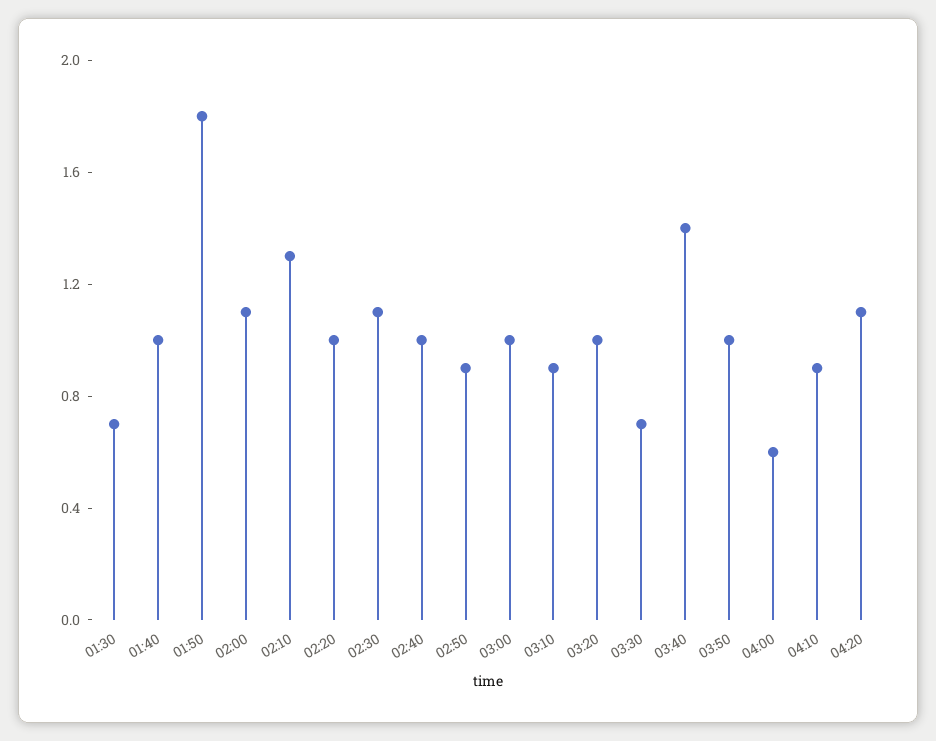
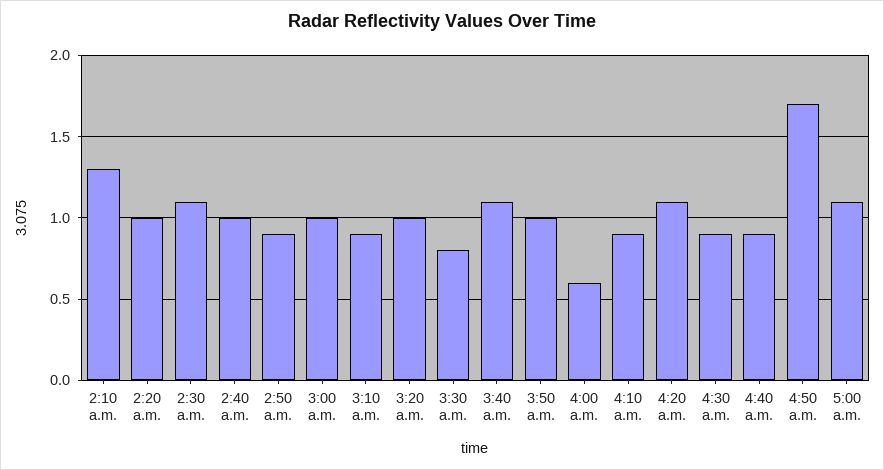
01:30: 0.7 -> none
01:40: 1 -> none
01:50: 1.8 -> none
02:00: 1.1 -> none
03:30: 0.7 -> 0.8
03:40: 1.4 -> 1.1
4:30 a.m.: none -> 0.9
4:40 a.m.: none -> 0.9
4:50 a.m.: none -> 1.7
5:00 a.m.: none -> 1.1

